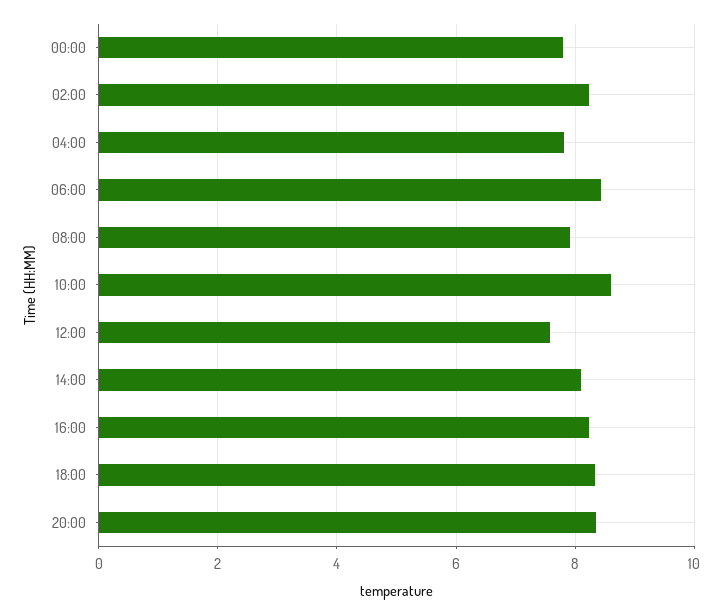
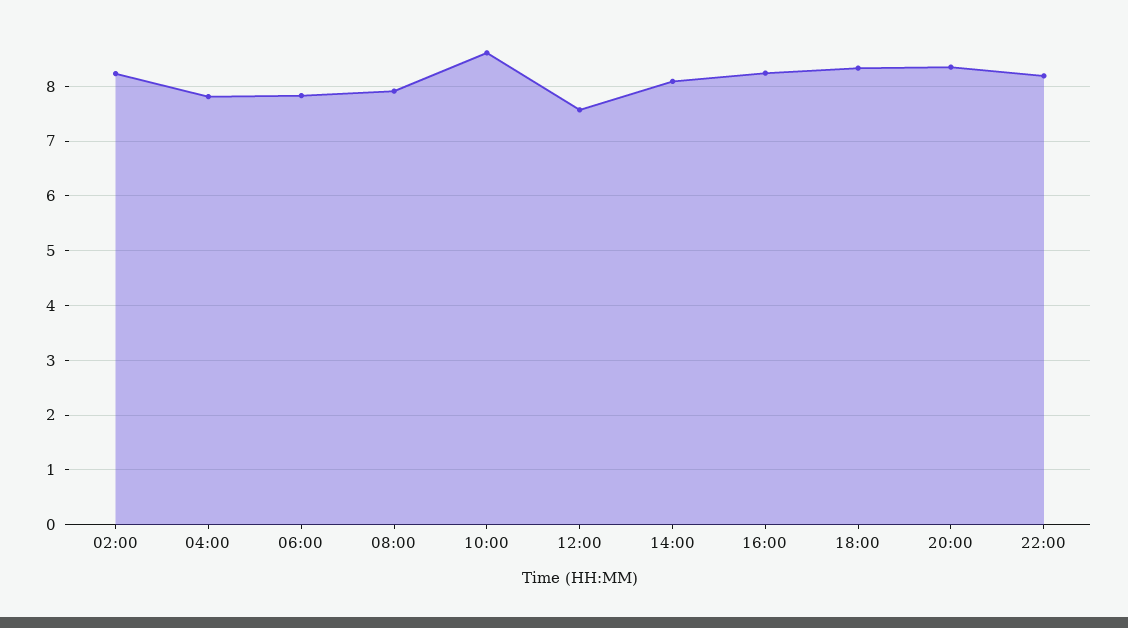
00:00: 7.8 -> none
06:00: 8.4 -> 7.8
22:00: none -> 8.2

